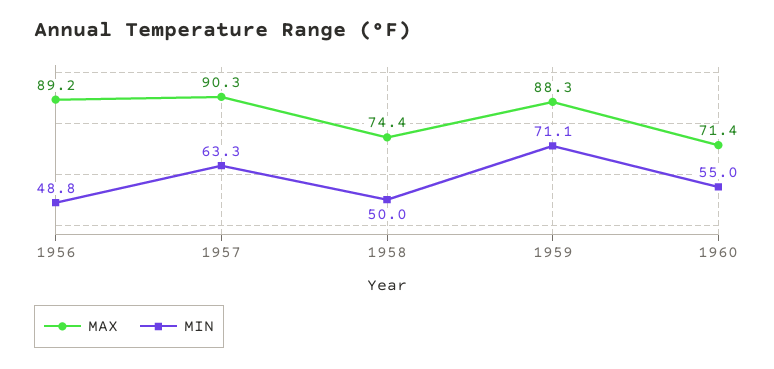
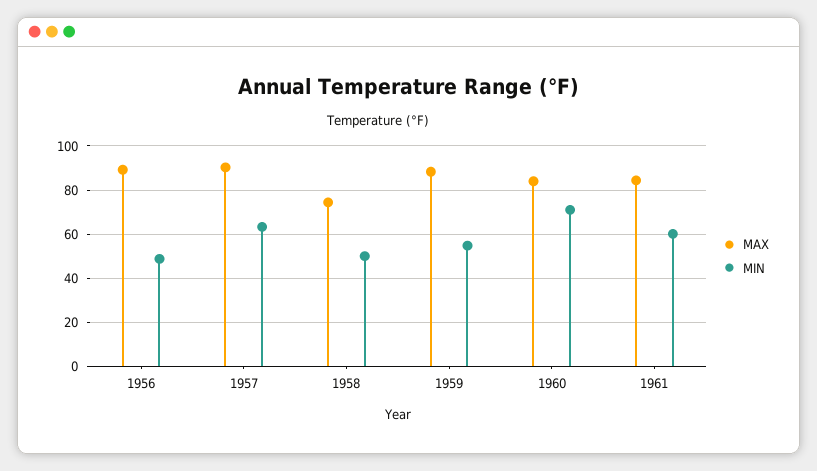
MIN, 1959: 71.1 -> 55
MAX, 1960: 71.4 -> 85
MIN, 1960: 55 -> 70
MAX, 1961: none -> 85
MIN, 1961: none -> 60

